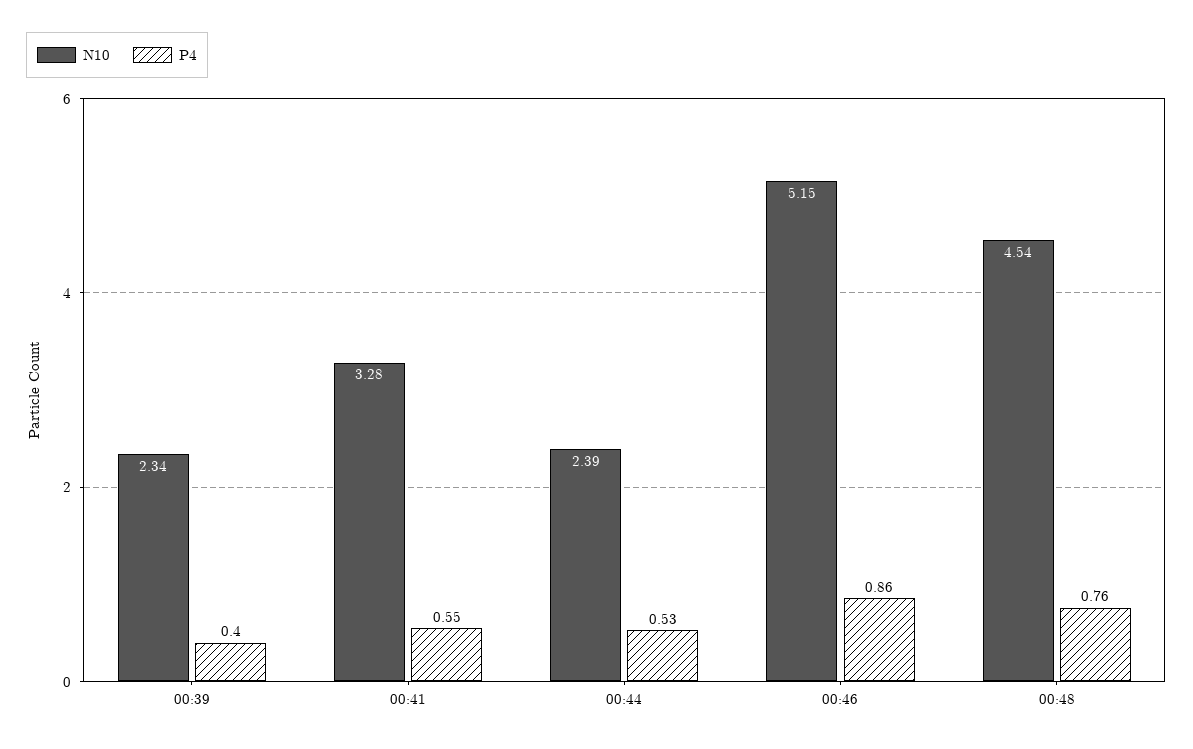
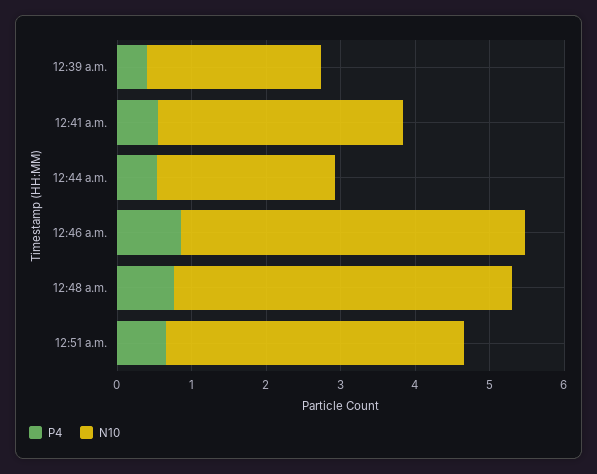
N10, 00:46: 5.15 -> 4.6
P4, 12:51 a.m.: none -> 0.6
N10, 12:51 a.m.: none -> 4

